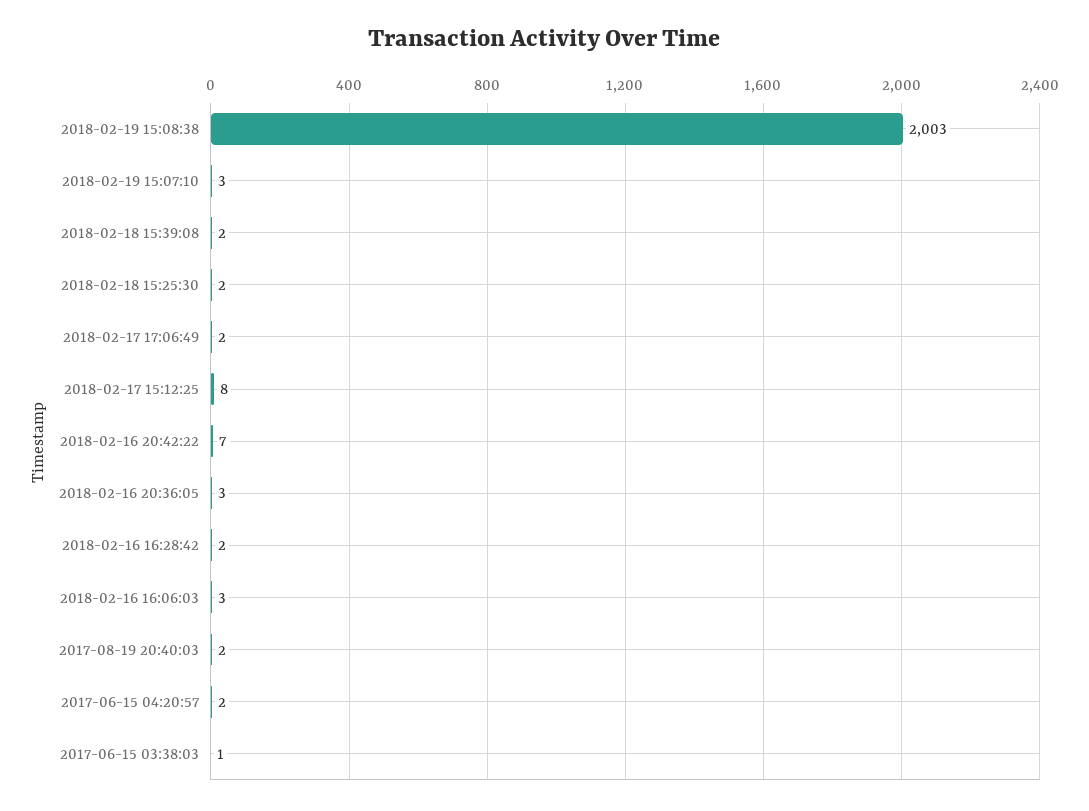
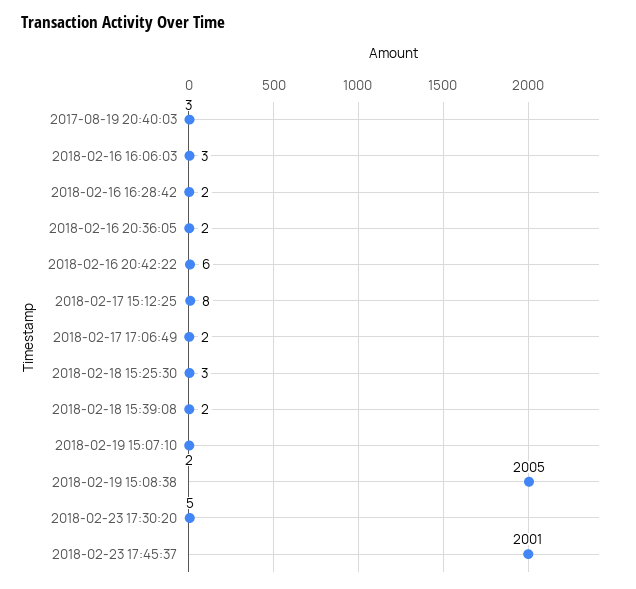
2018-02-19 15:08:38: 2003 -> 2005
2018-02-19 15:07:10: 3 -> 2
2018-02-18 15:25:30: 2 -> 3
2018-02-16 20:42:22: 7 -> 6
2018-02-16 20:36:05: 3 -> 2
2017-08-19 20:40:03: 2 -> 3
2017-06-15 04:20:57: 2 -> none
2017-06-15 03:38:03: 1 -> none
2018-02-23 17:30:20: none -> 5
2018-02-23 17:45:37: none -> 2001

